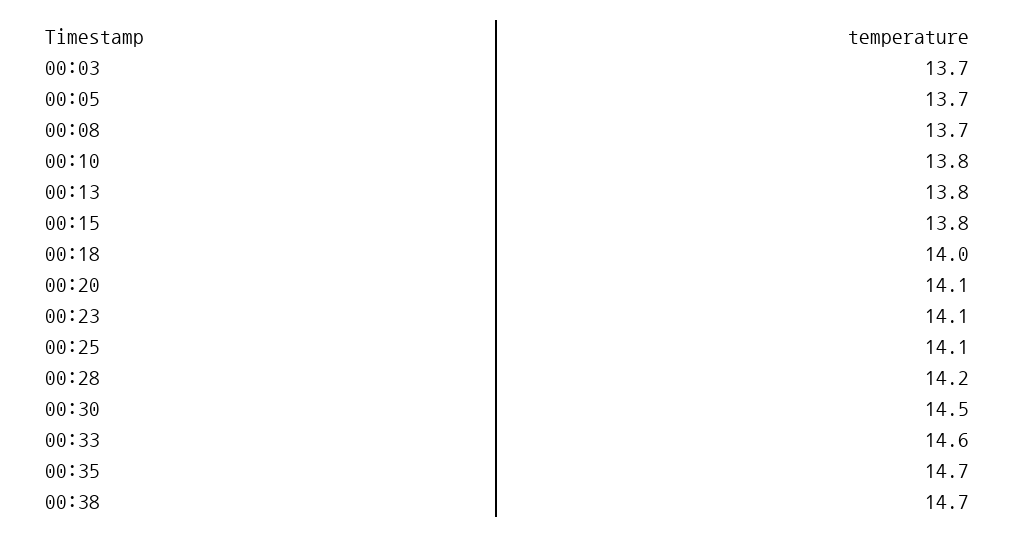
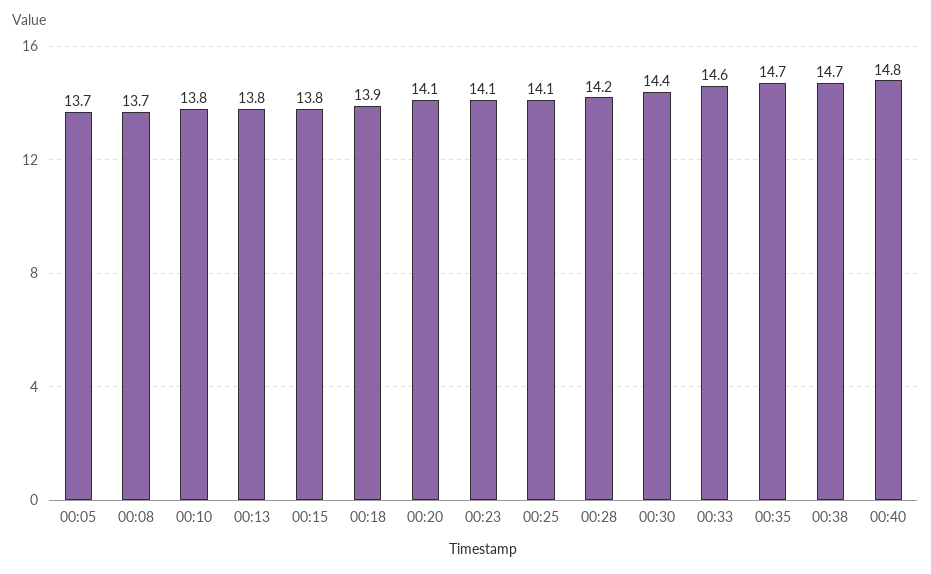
00:03: 13.7 -> none
00:18: 14 -> 13.9
00:30: 14.5 -> 14.4
00:40: none -> 14.8

